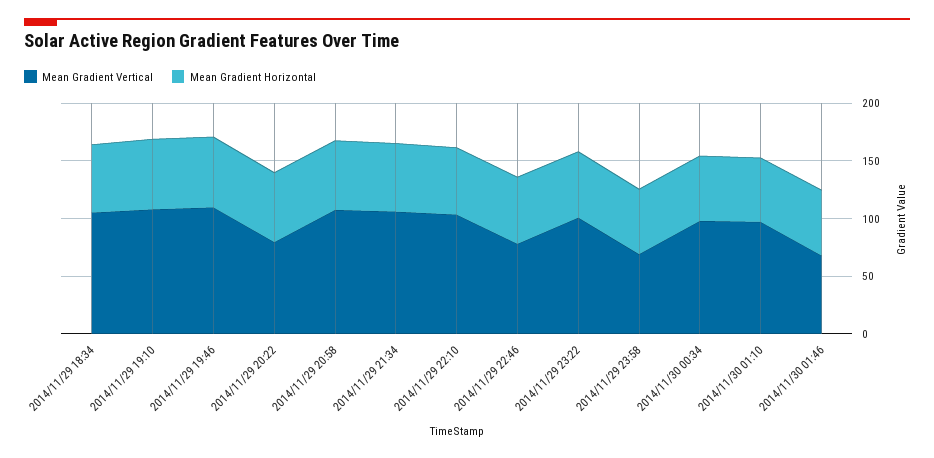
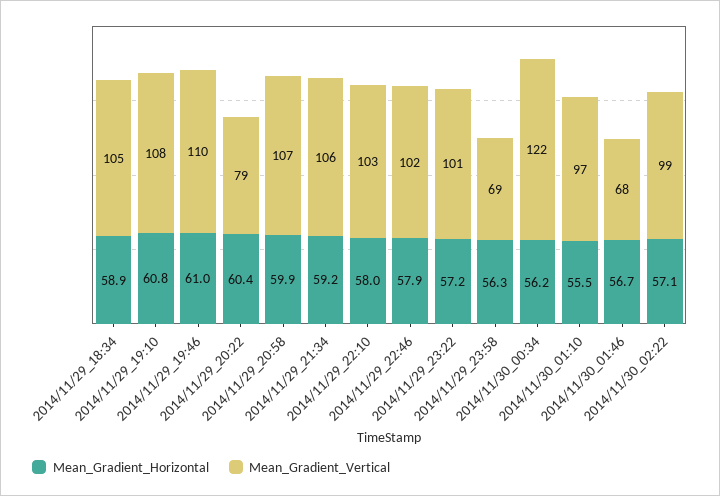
Mean Gradient Vertical, 2014/11/29 22:46: 80 -> 102
Mean Gradient Vertical, 2014/11/30 00:34: 100 -> 122
Mean Gradient Horizontal, 2014/11/30_02:22: none -> 57.1
Mean Gradient Vertical, 2014/11/30_02:22: none -> 99

